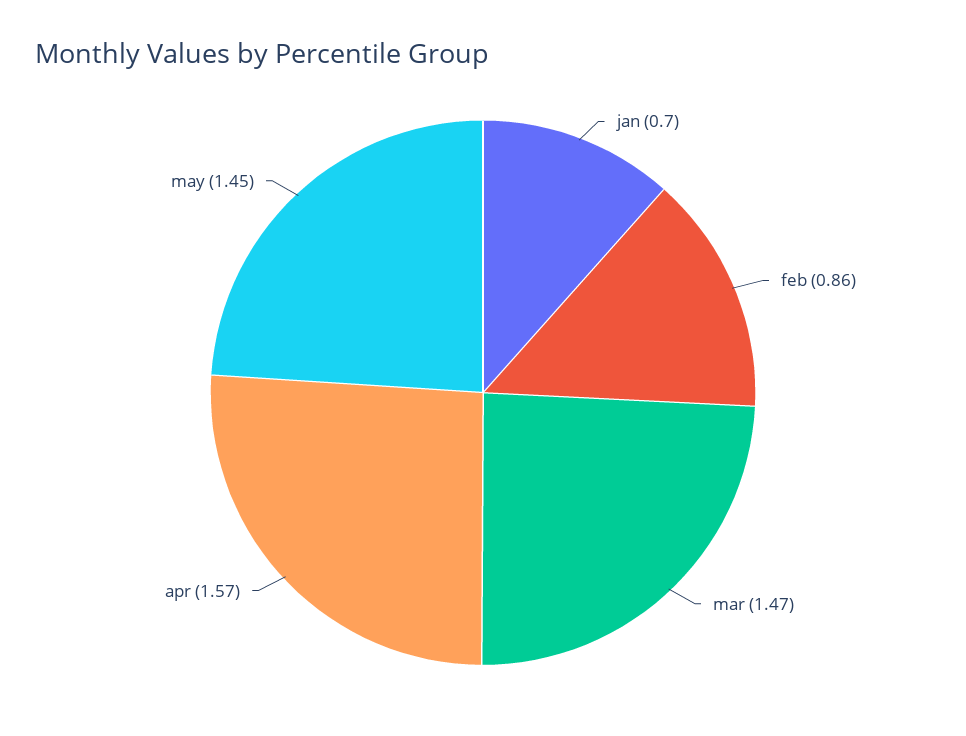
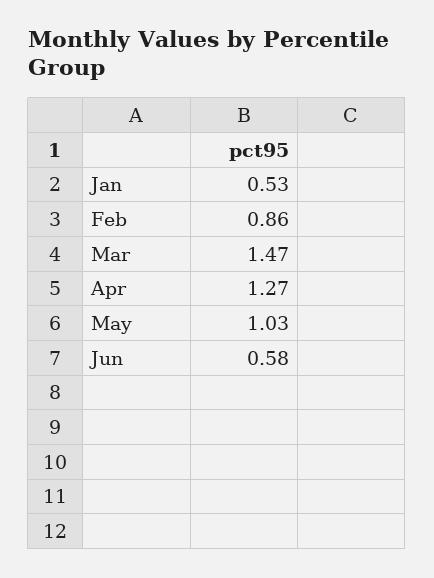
jan: 0.7 -> 0.53
apr: 1.57 -> 1.27
may: 1.45 -> 1.03
Jun: none -> 0.58

